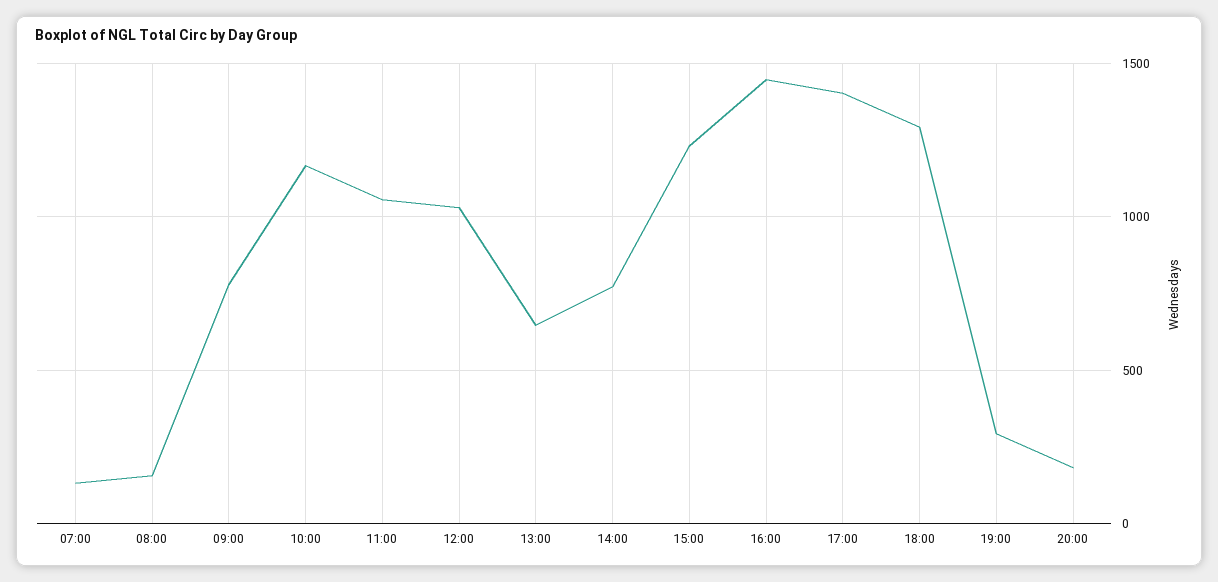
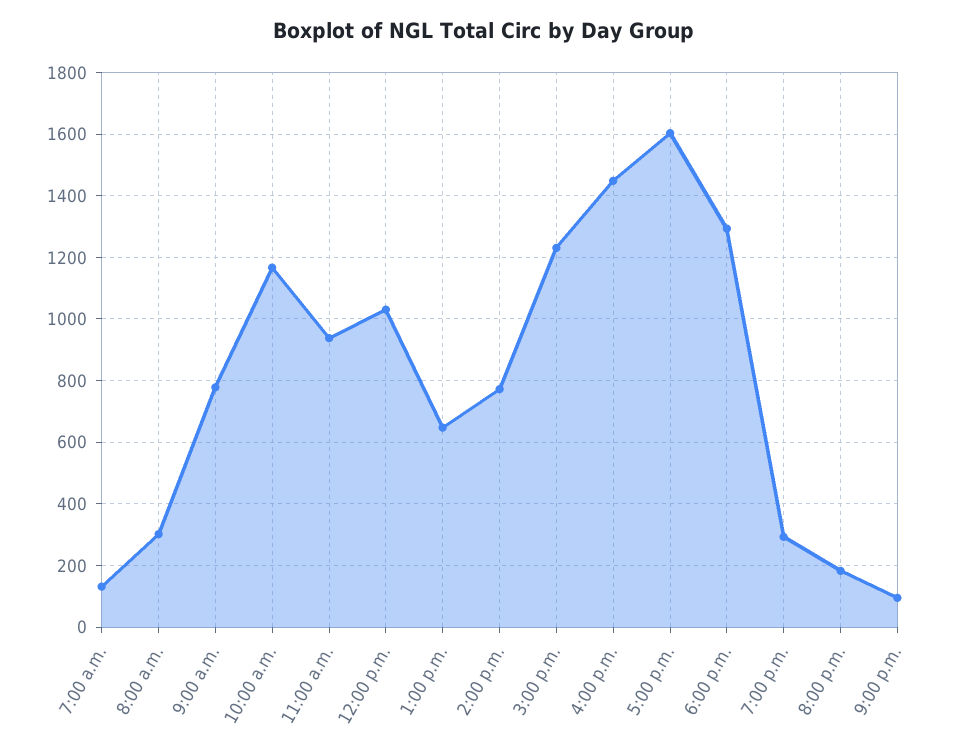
08:00: 150 -> 300
11:00: 1050 -> 940
17:00: 1400 -> 1600
9:00 p.m.: none -> 100

